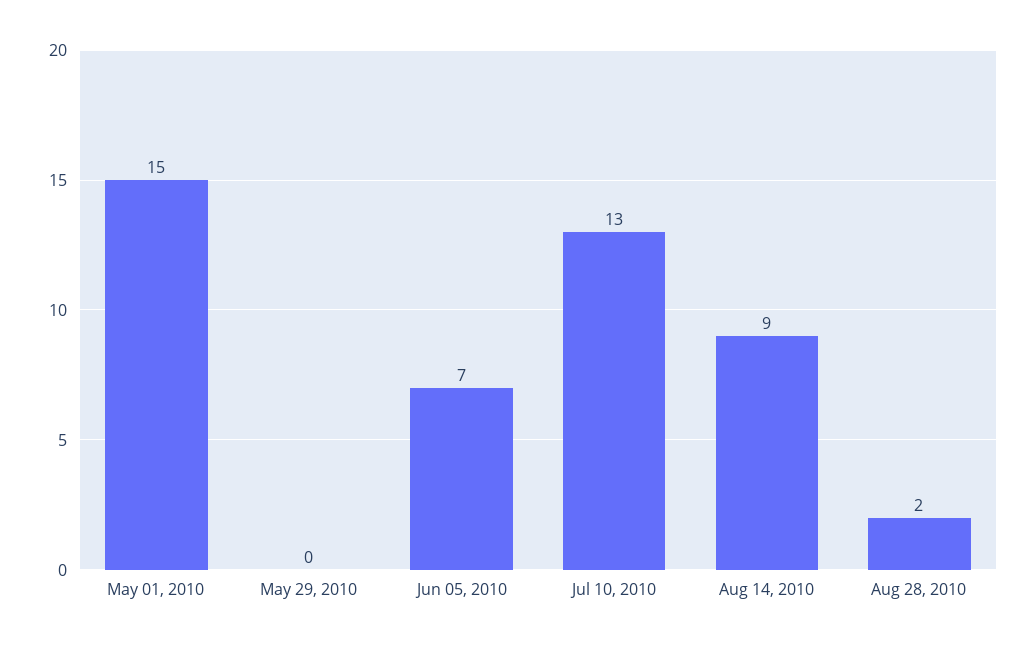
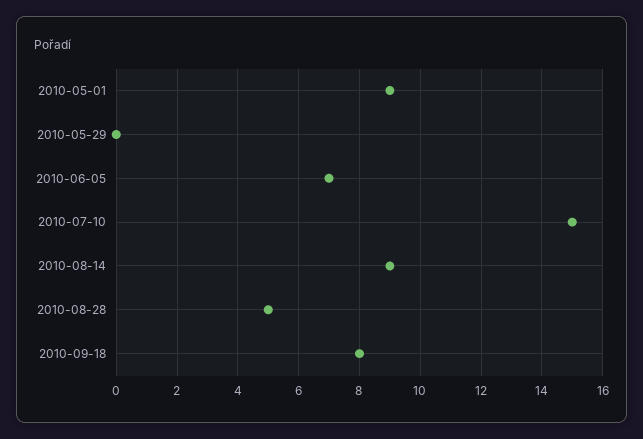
May 01, 2010: 15 -> 9
Jul 10, 2010: 13 -> 15
Aug 28, 2010: 2 -> 5
2010-09-18: none -> 8

